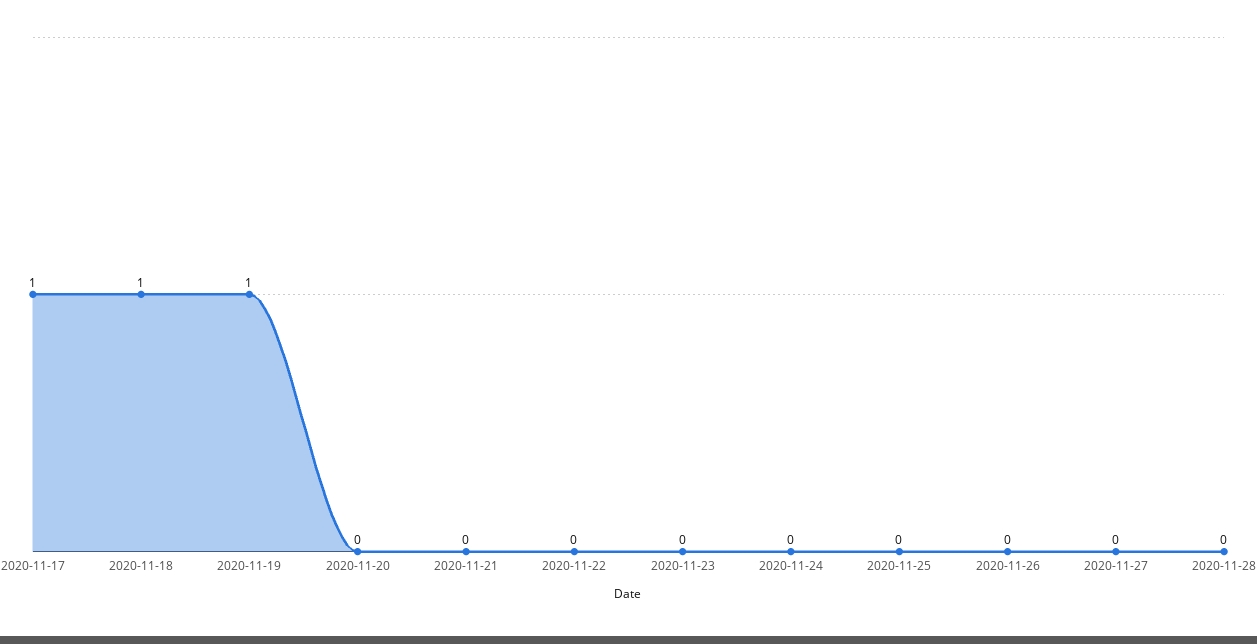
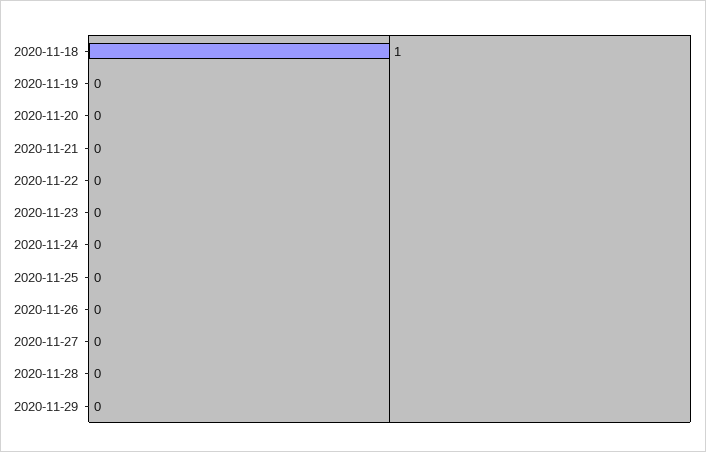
2020-11-17: 1 -> none
2020-11-19: 1 -> 0
2020-11-29: none -> 0

